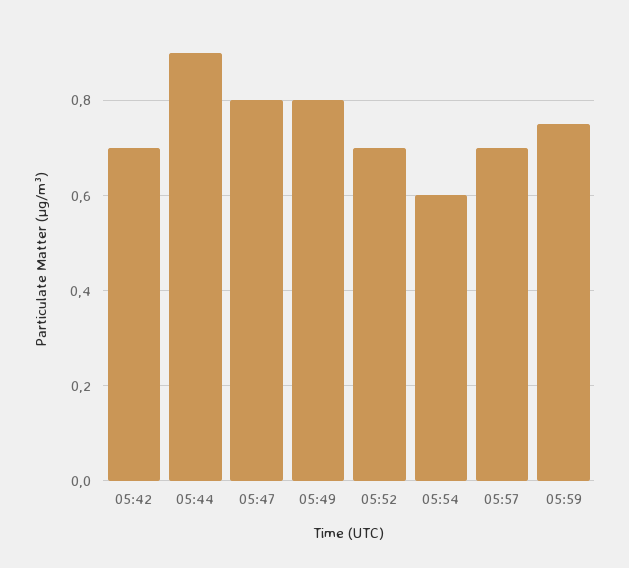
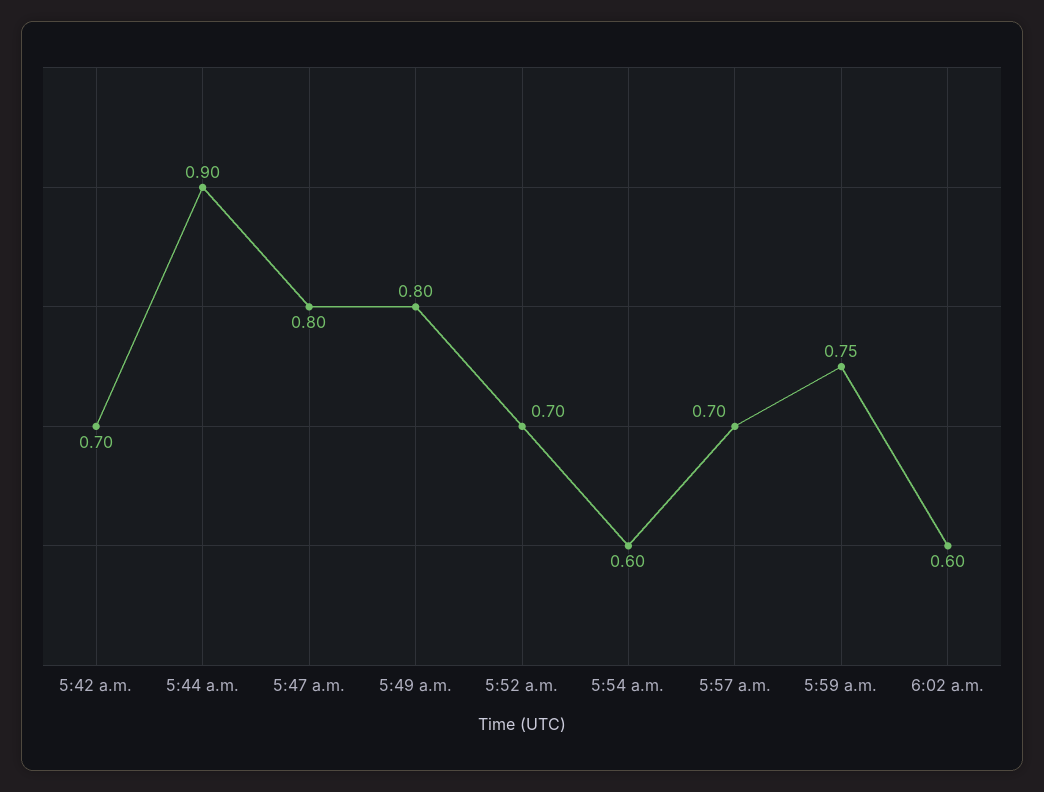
6:02 a.m.: none -> 0.6

